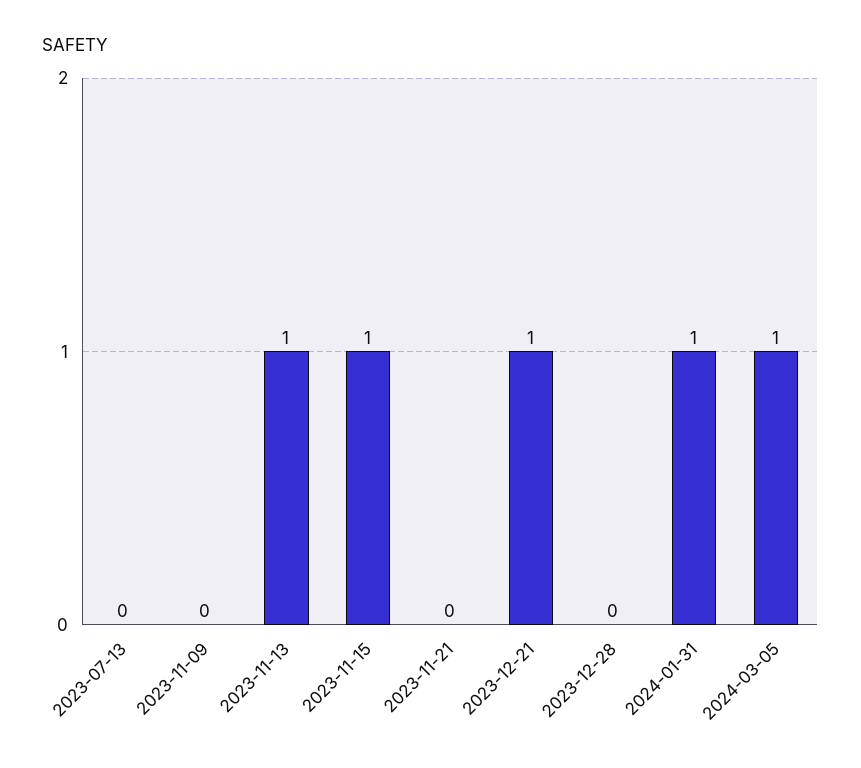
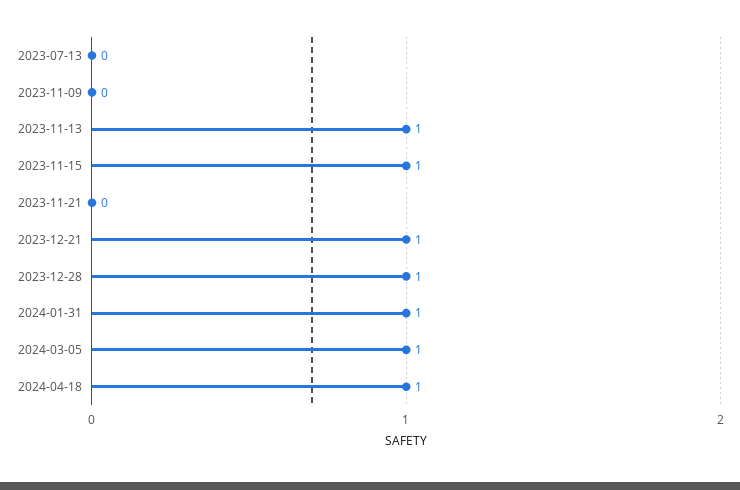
2023-12-28: 0 -> 1
2024-04-18: none -> 1

